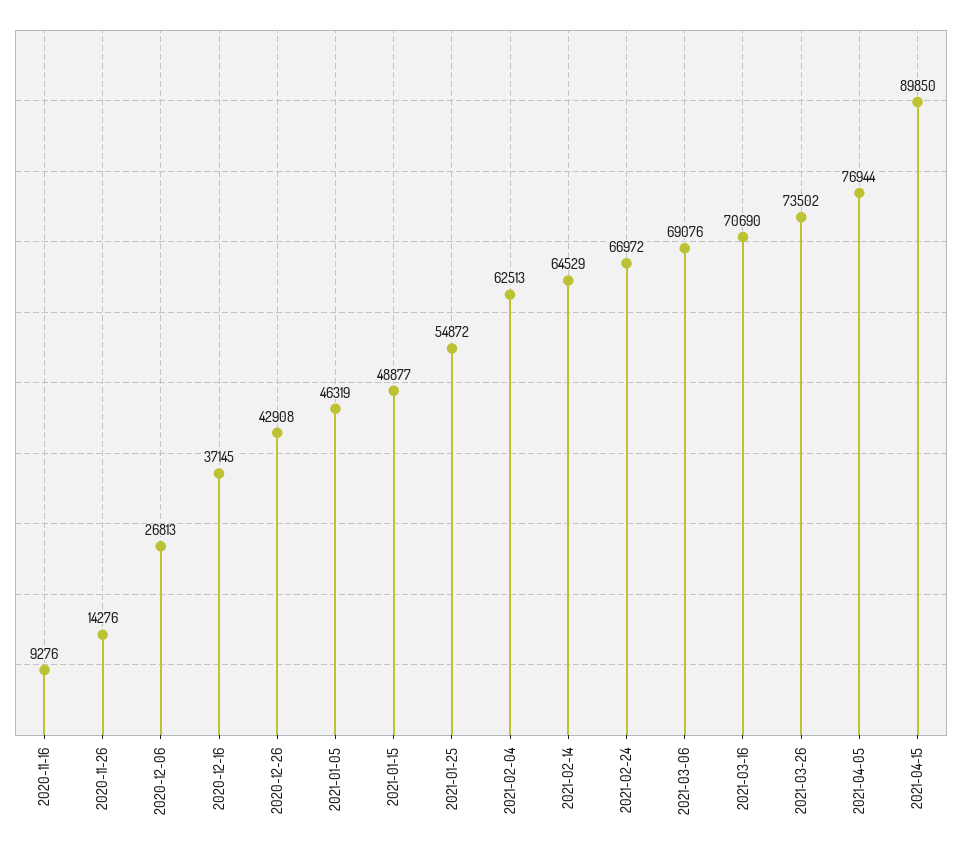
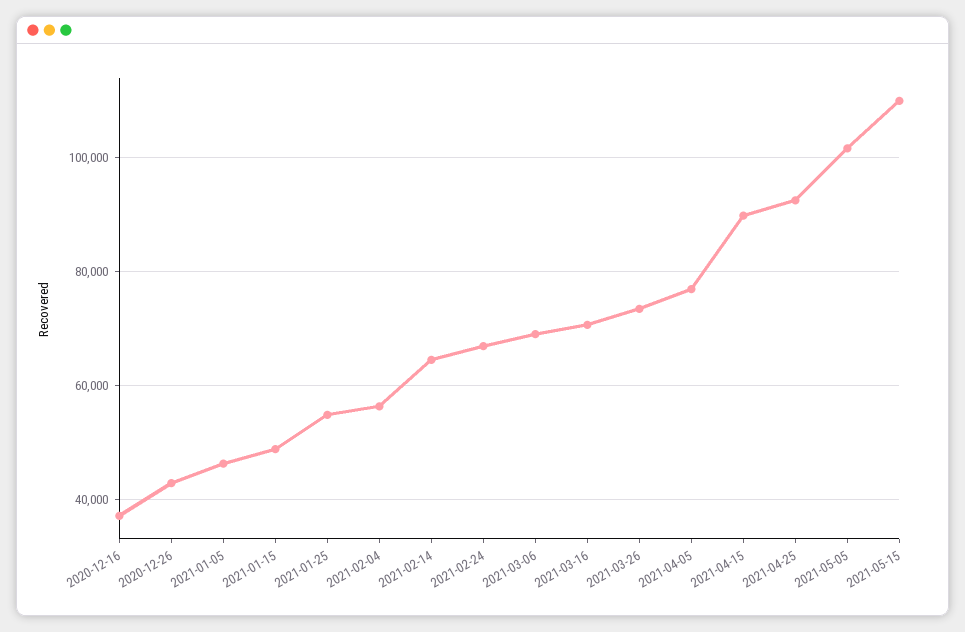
2020-11-16: 9276 -> none
2020-11-26: 14276 -> none
2020-12-06: 26813 -> none
2021-02-04: 62513 -> 56000
2021-04-25: none -> 92000
2021-05-05: none -> 102000
2021-05-15: none -> 110000

